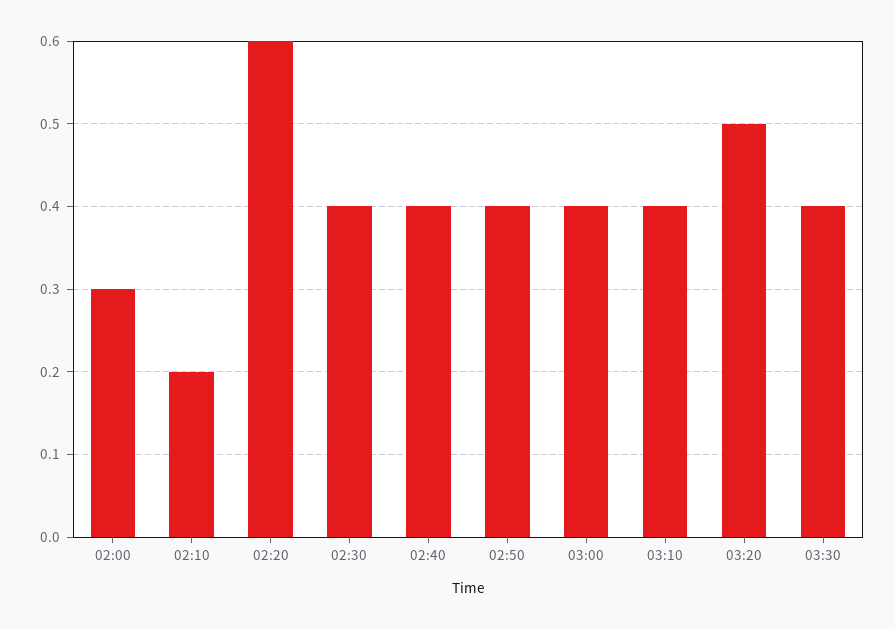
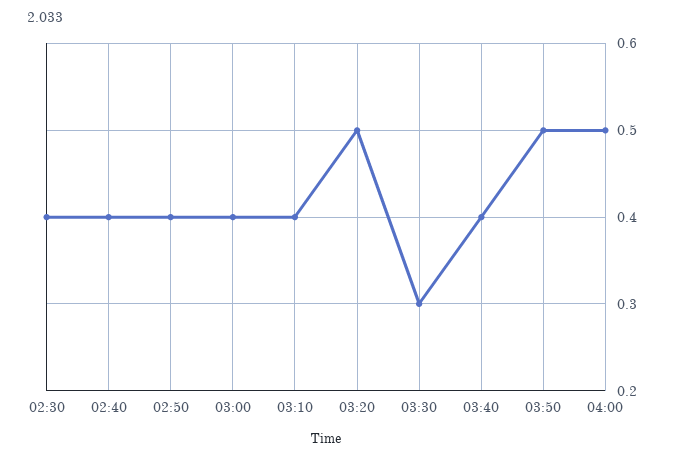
02:00: 0.3 -> none
02:10: 0.2 -> none
02:20: 0.6 -> none
03:30: 0.4 -> 0.3
03:40: none -> 0.4
03:50: none -> 0.5
04:00: none -> 0.5

